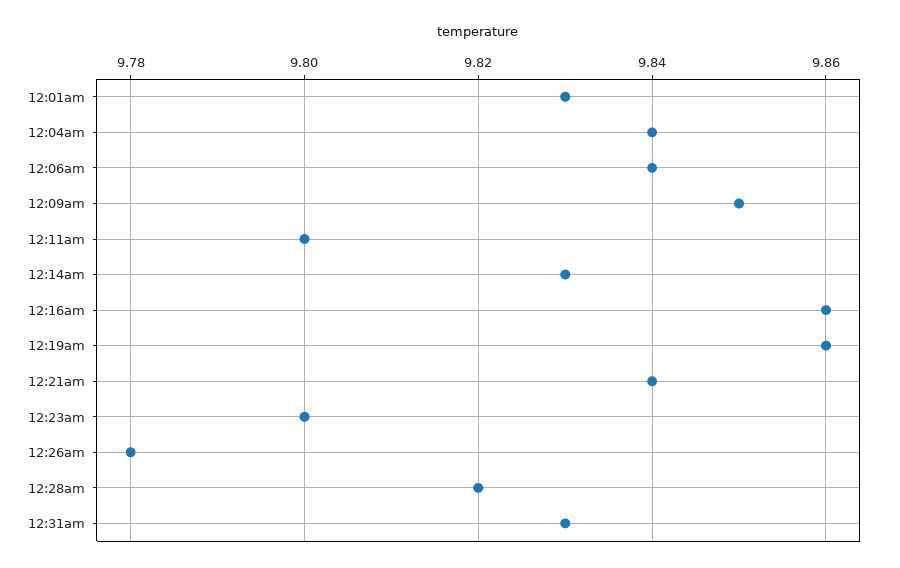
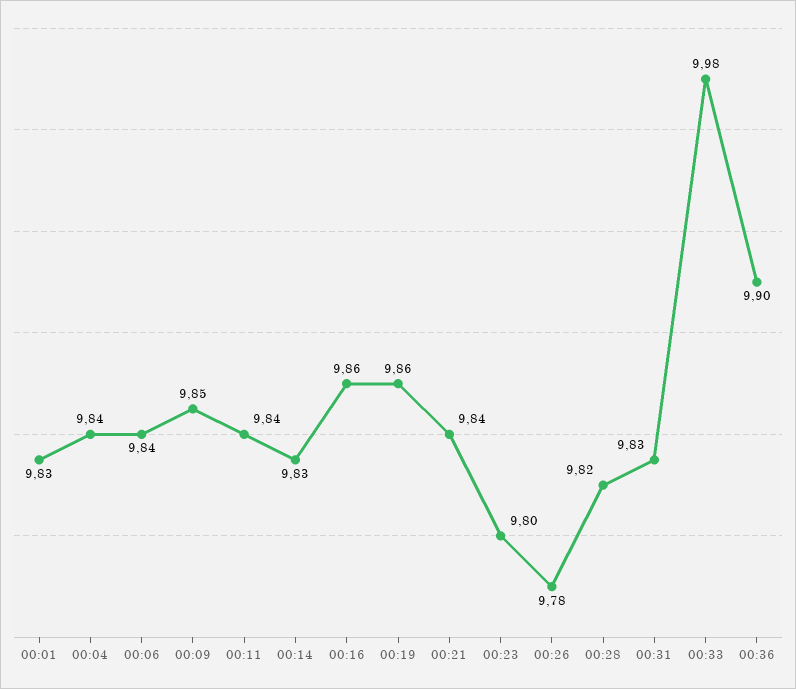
12:11am: 9.8 -> 9.84
00:33: none -> 9.98
00:36: none -> 9.9

